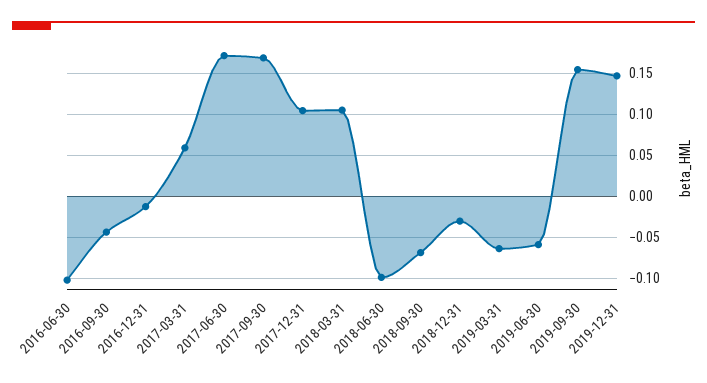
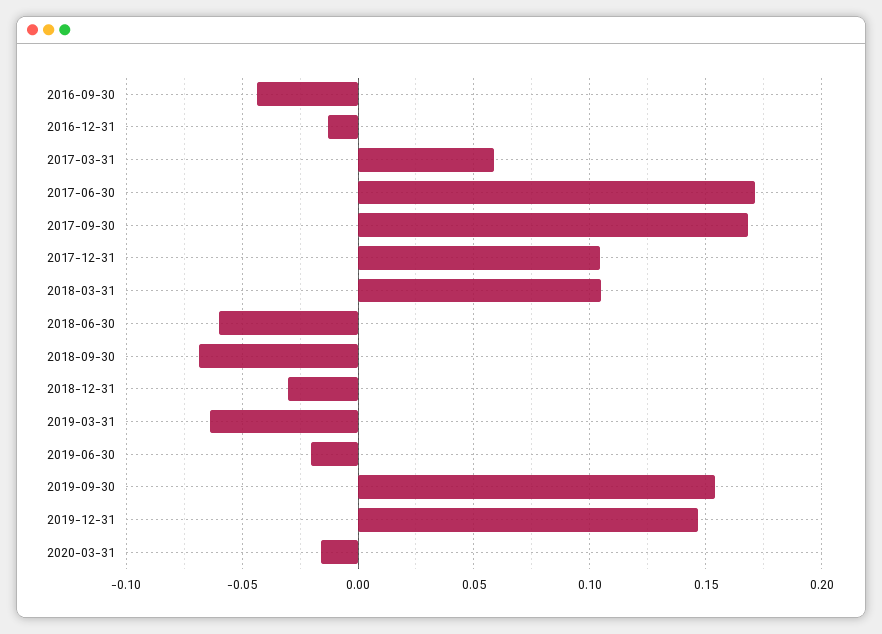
2016-06-30: -0.1 -> none
2018-06-30: -0.1 -> -0.06
2019-06-30: -0.06 -> -0.02
2020-03-31: none -> -0.015

